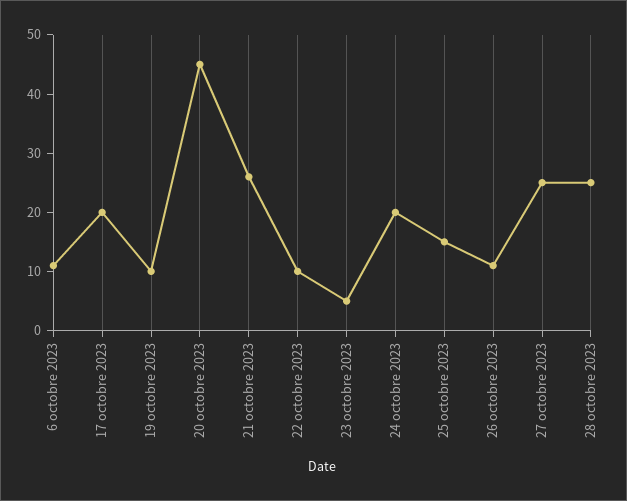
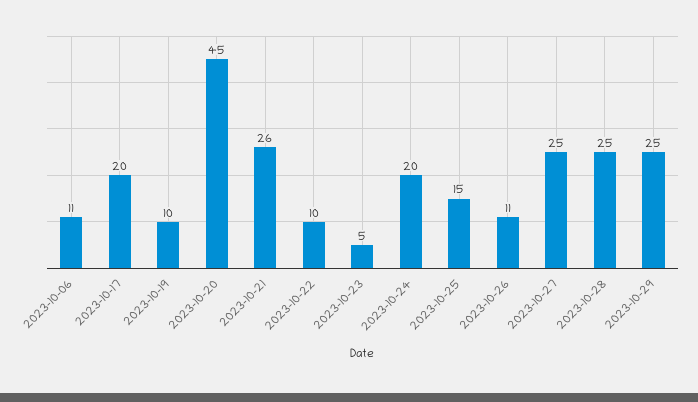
2023-10-29: none -> 25

